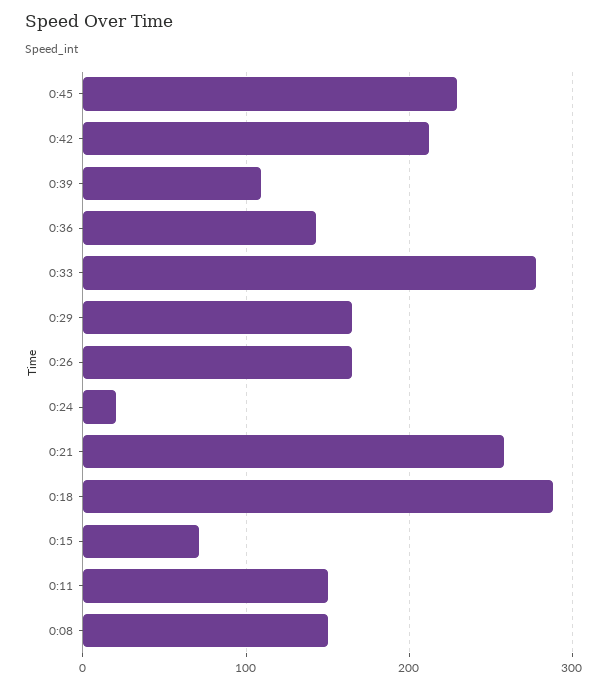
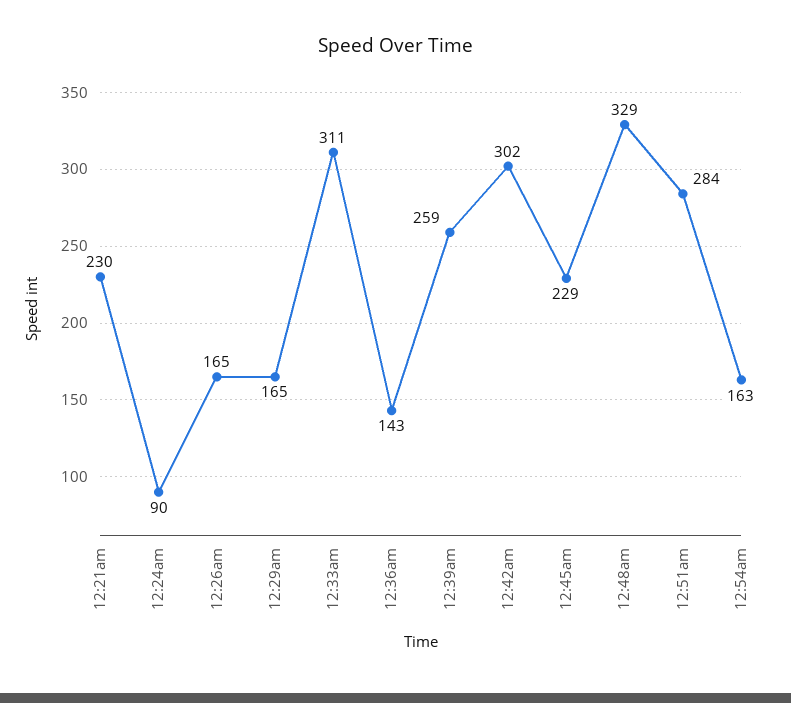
0:42: 210 -> 302
0:39: 110 -> 259
0:33: 280 -> 311
0:24: 20 -> 90
0:21: 260 -> 230
0:18: 290 -> none
0:15: 70 -> none
0:11: 150 -> none
0:08: 150 -> none
12:48am: none -> 329
12:51am: none -> 284
12:54am: none -> 163

